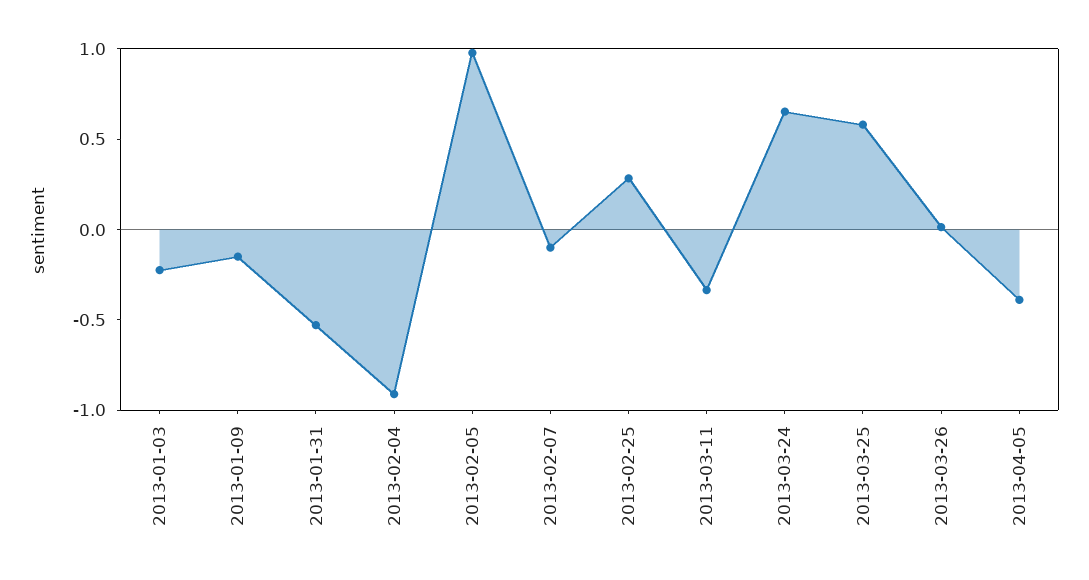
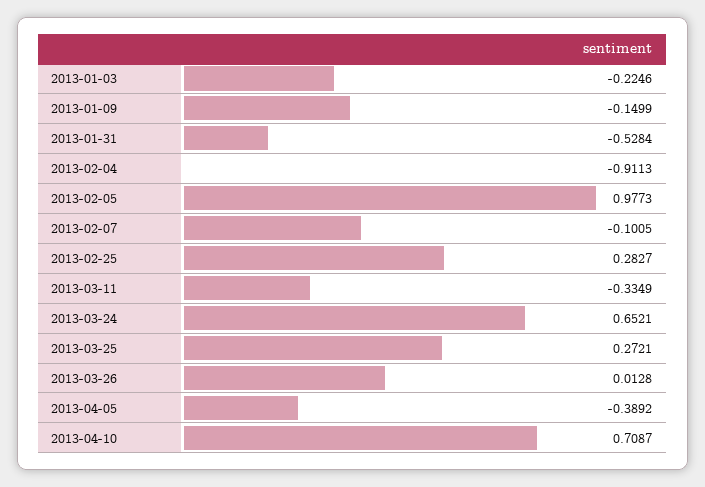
2013-03-25: 0.6 -> 0.2721
2013-04-10: none -> 0.7087

